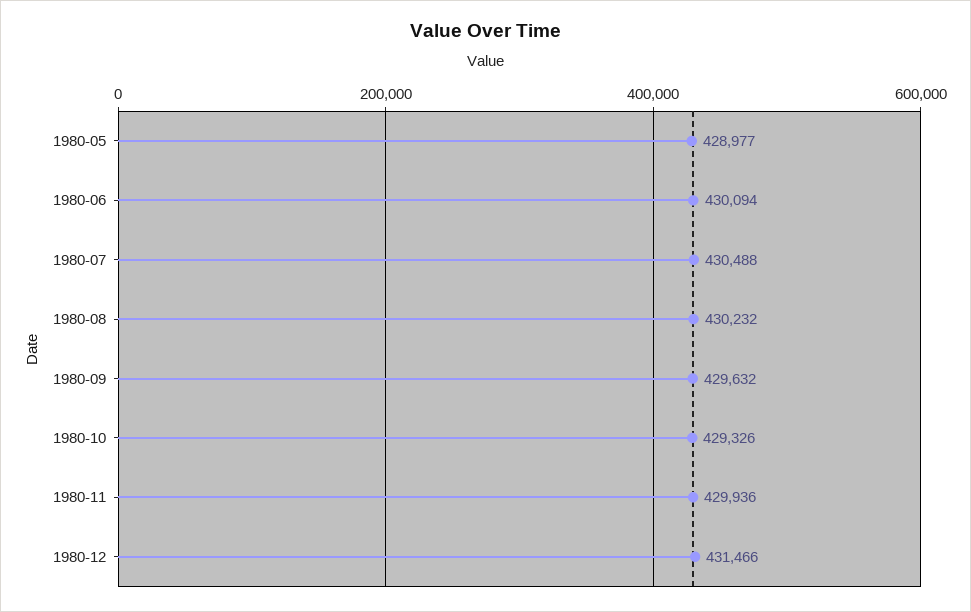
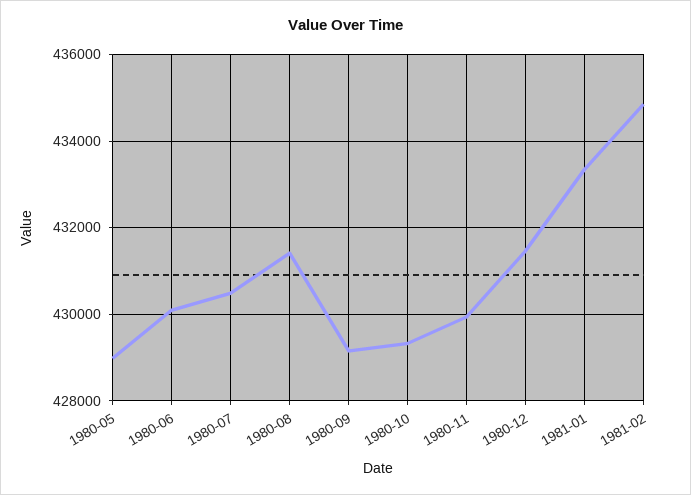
1980-08: 430232 -> 431400
1980-09: 429632 -> 429200
1981-01: none -> 433400
1981-02: none -> 434800

